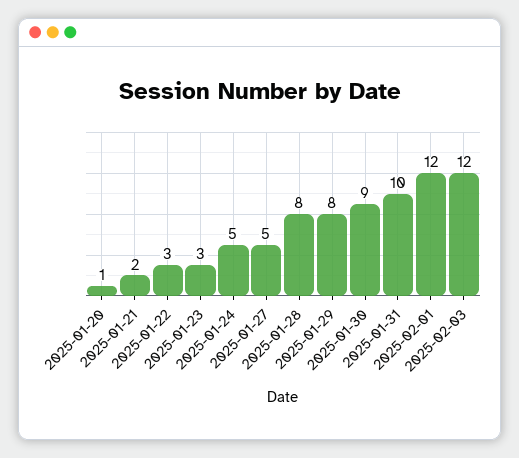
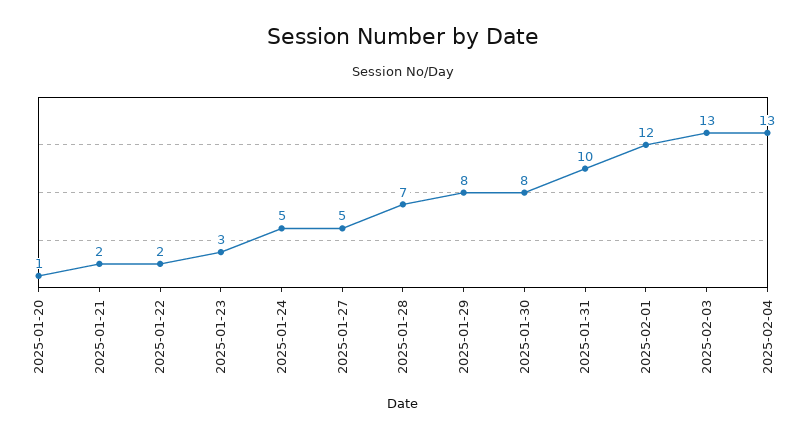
2025-01-22: 3 -> 2
2025-01-28: 8 -> 7
2025-01-30: 9 -> 8
2025-02-03: 12 -> 13
2025-02-04: none -> 13

